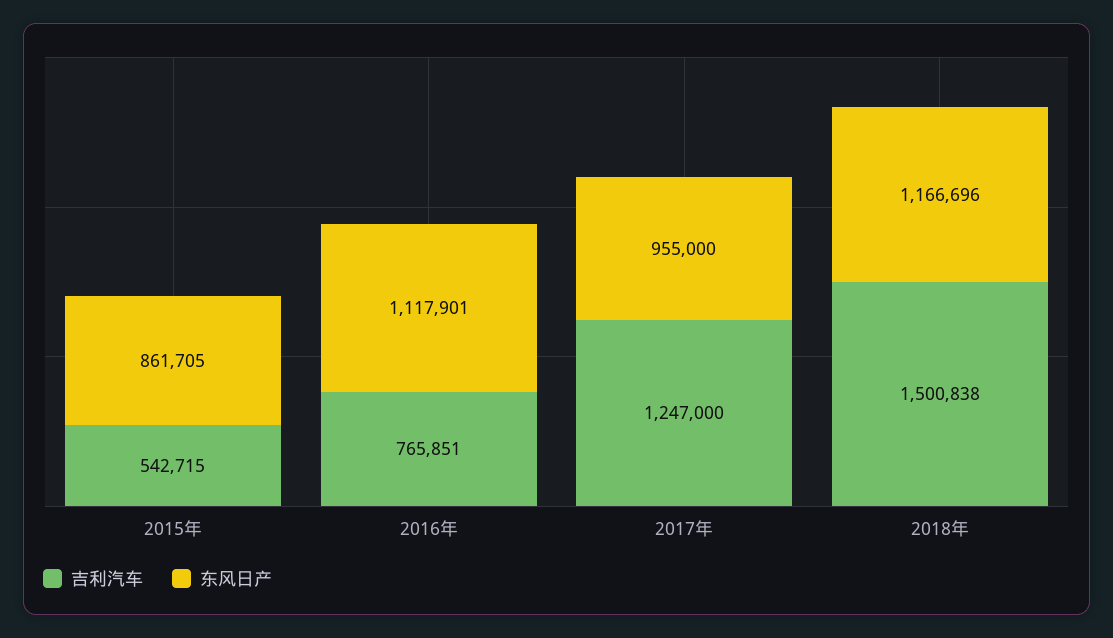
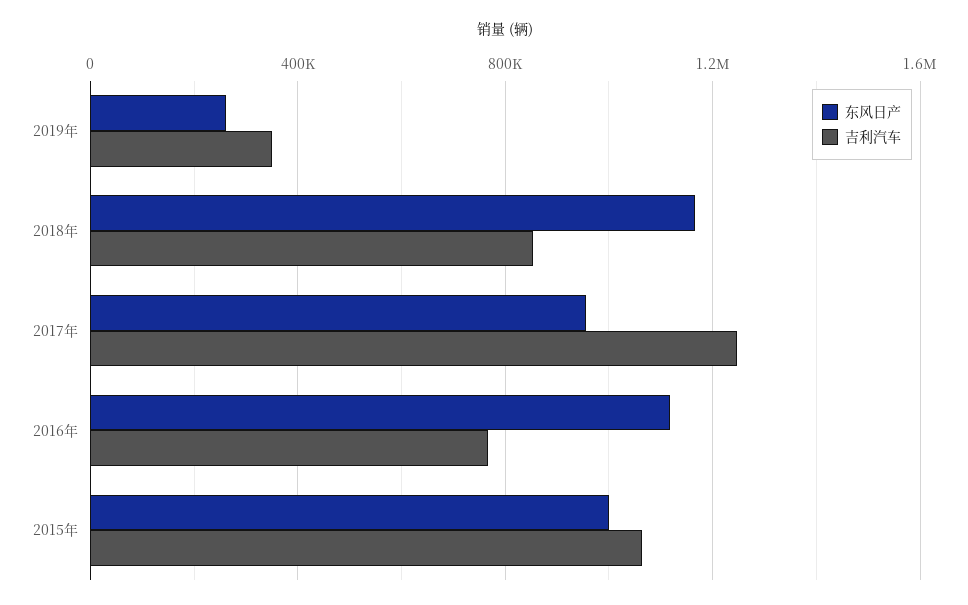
吉利汽车, 2015年: 542715 -> 1050000
东风日产, 2015年: 861705 -> 1000000
吉利汽车, 2018年: 1500838 -> 850000
东风日产, 2019年: none -> 250000
吉利汽车, 2019年: none -> 350000

